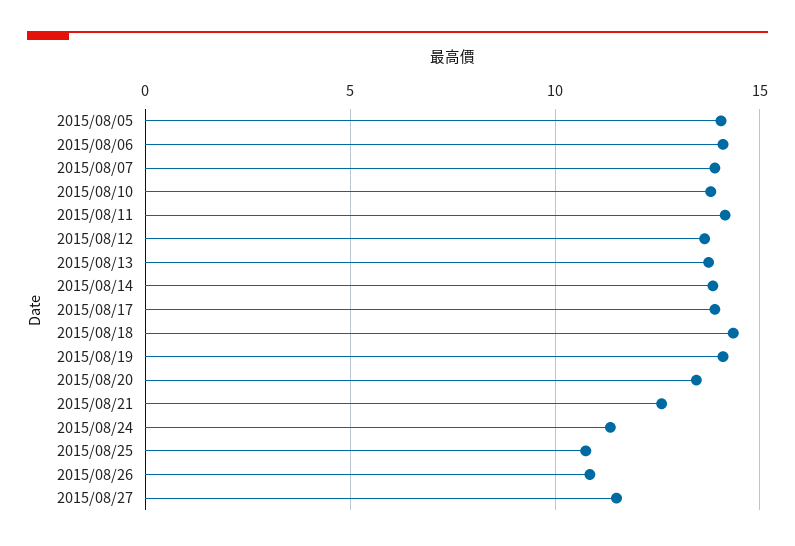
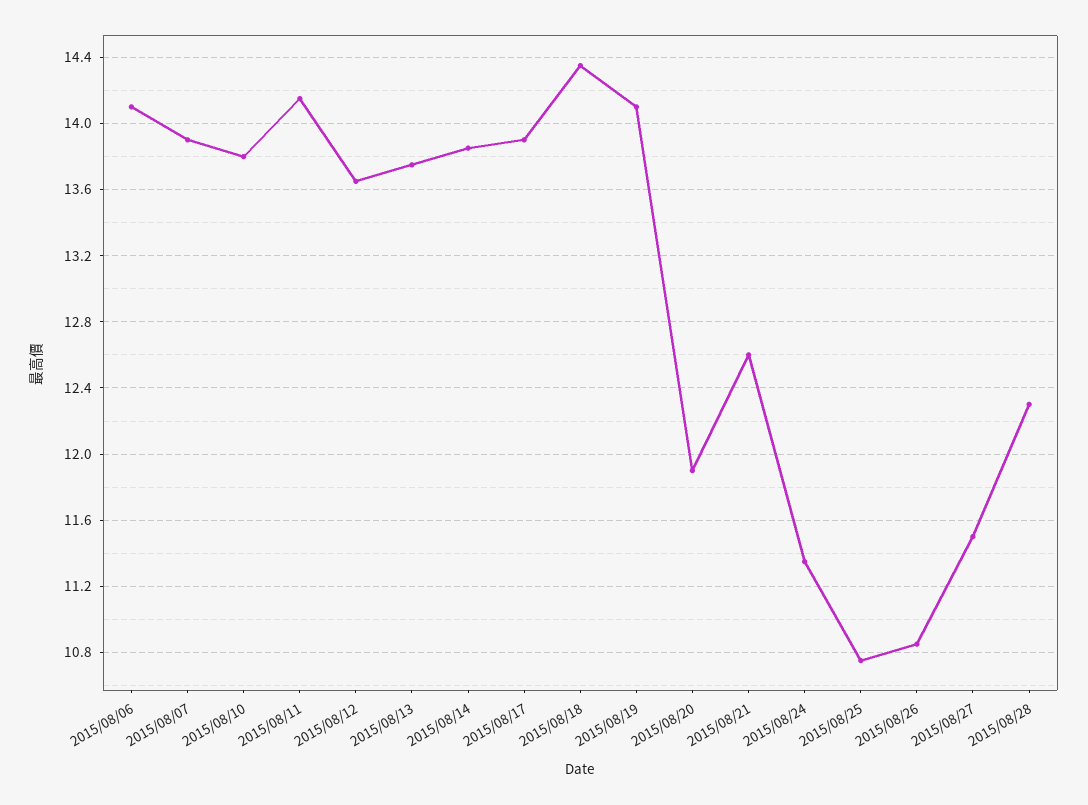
2015/08/05: 14 -> none
2015/08/20: 13.5 -> 11.9
2015/08/28: none -> 12.3

